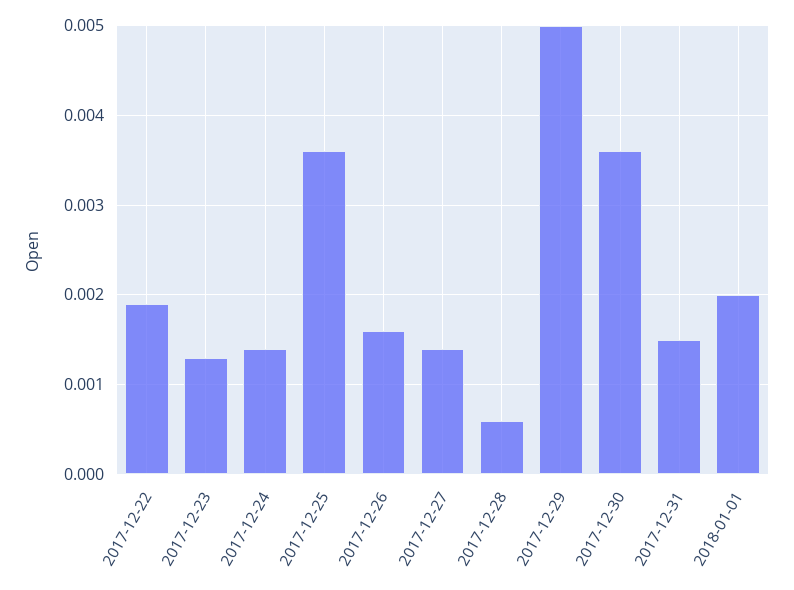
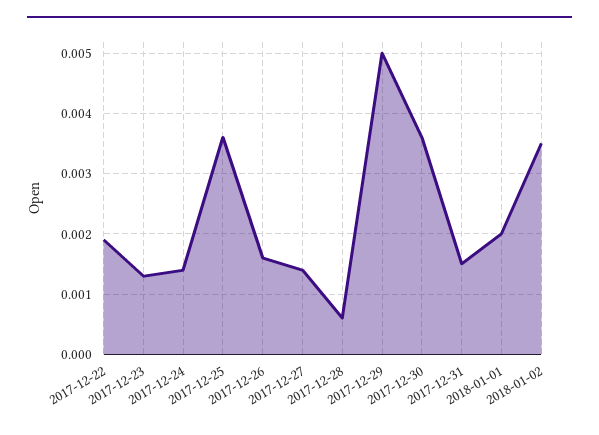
2018-01-02: none -> 0.0035

